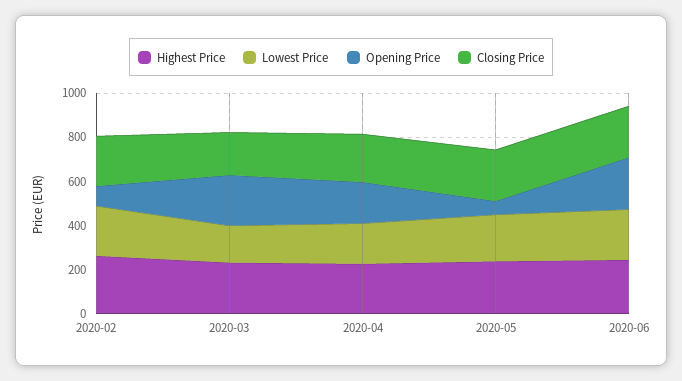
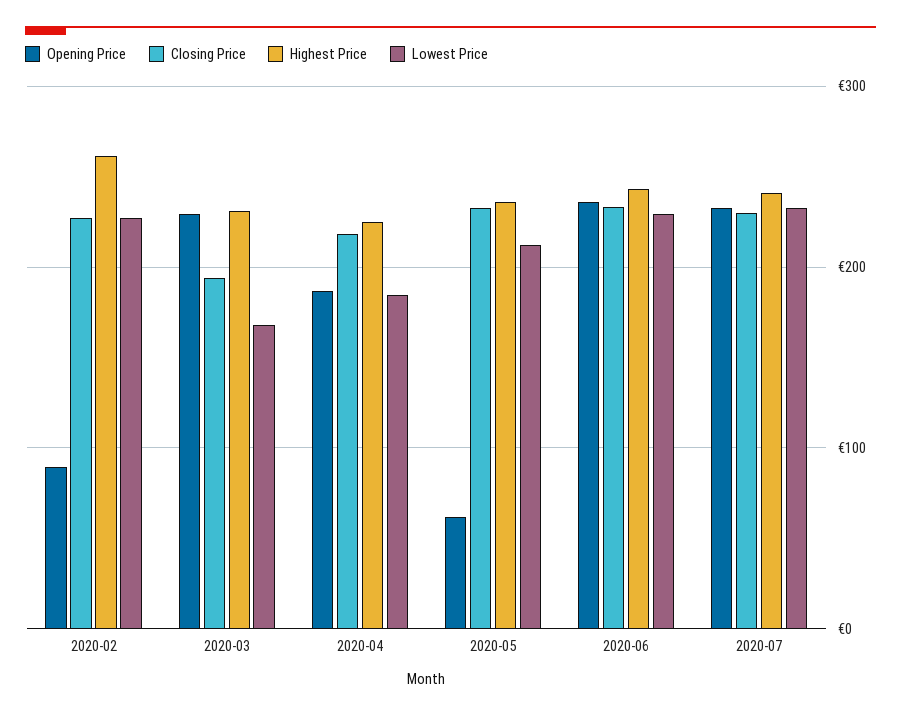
Opening Price, 2020-07: none -> 230
Closing Price, 2020-07: none -> 230
Highest Price, 2020-07: none -> 240
Lowest Price, 2020-07: none -> 230

